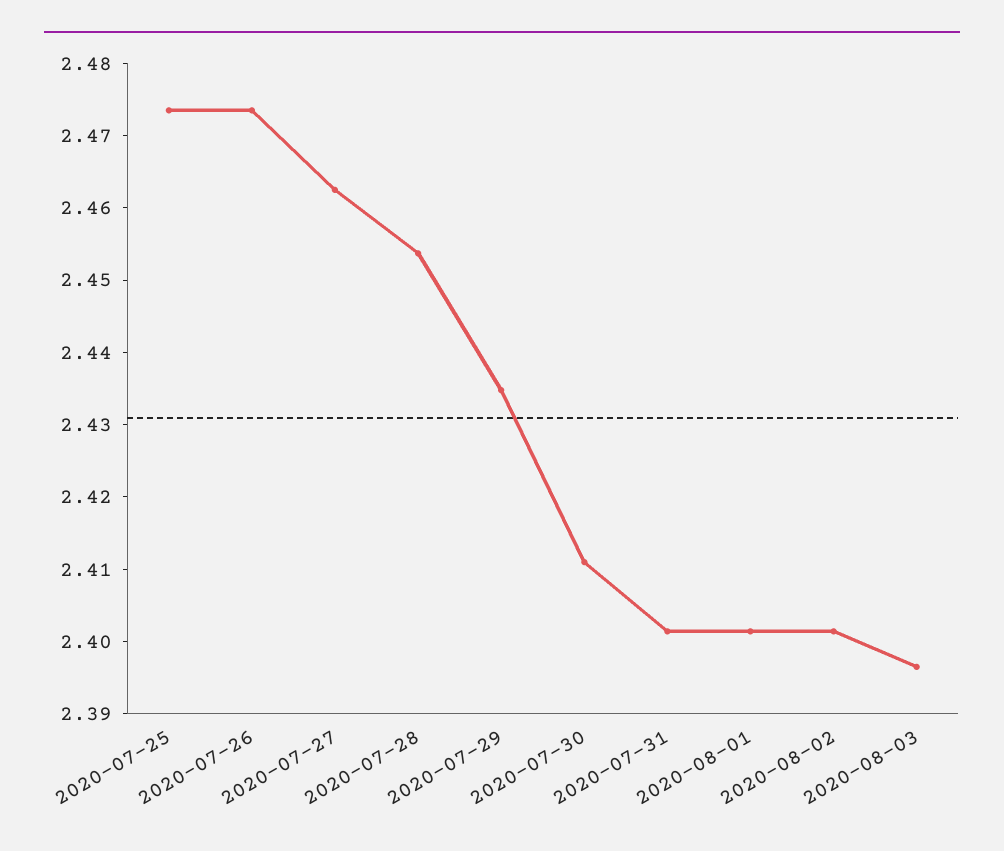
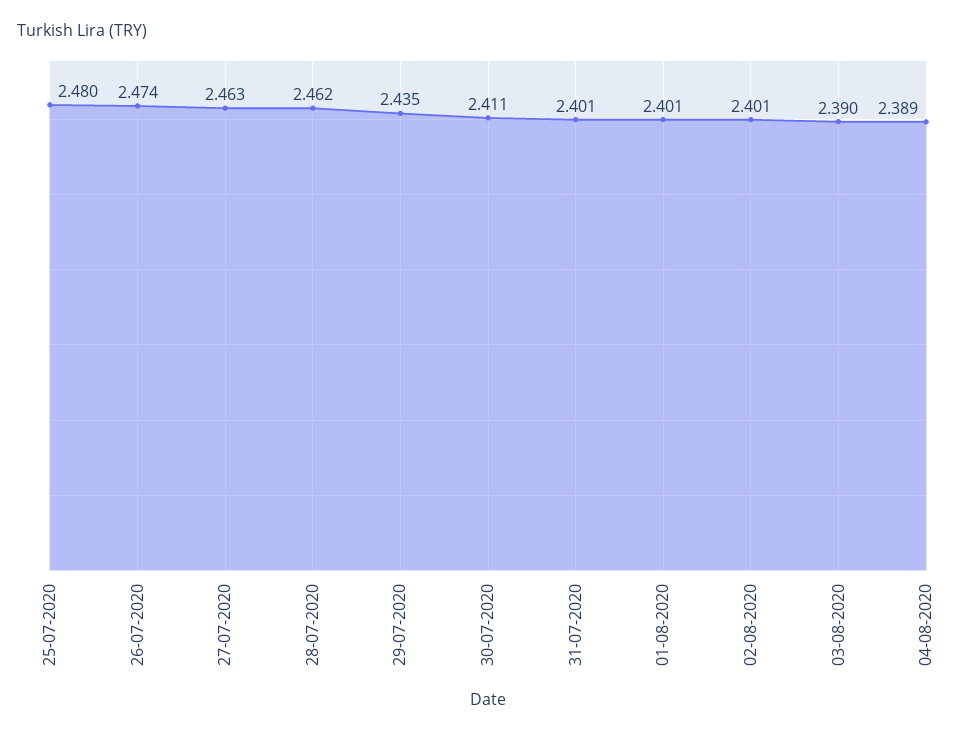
2020-07-25: 2.474 -> 2.48
2020-07-28: 2.454 -> 2.462
2020-08-03: 2.396 -> 2.39
04-08-2020: none -> 2.389

